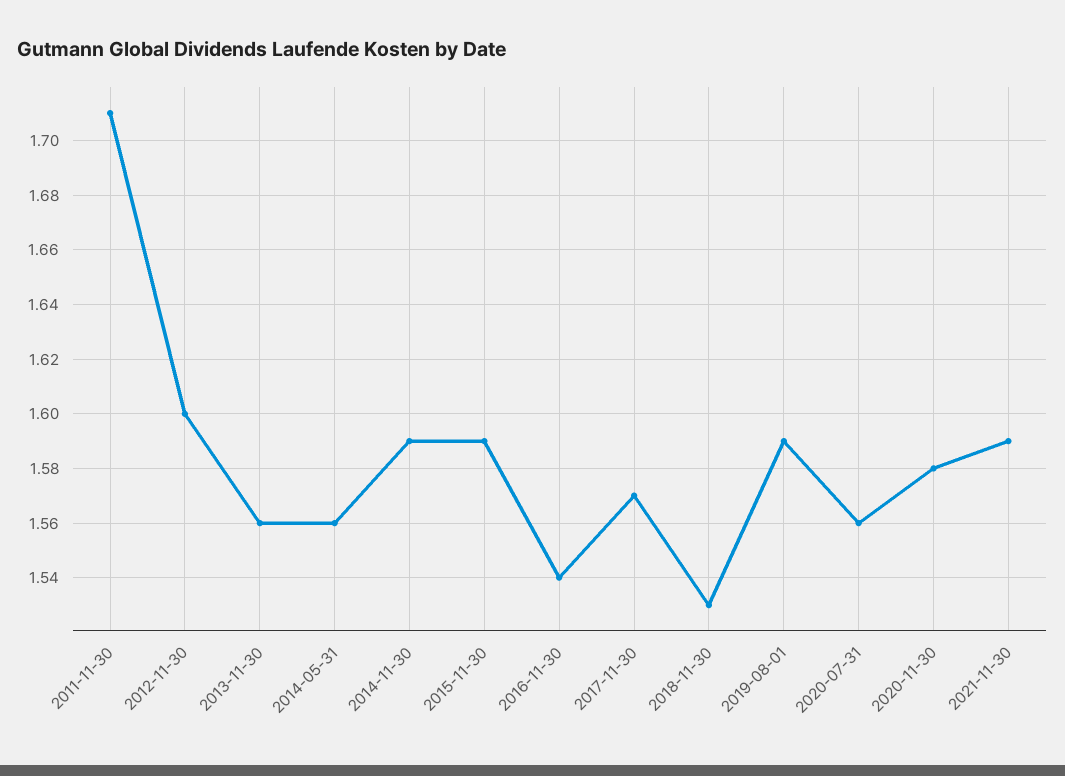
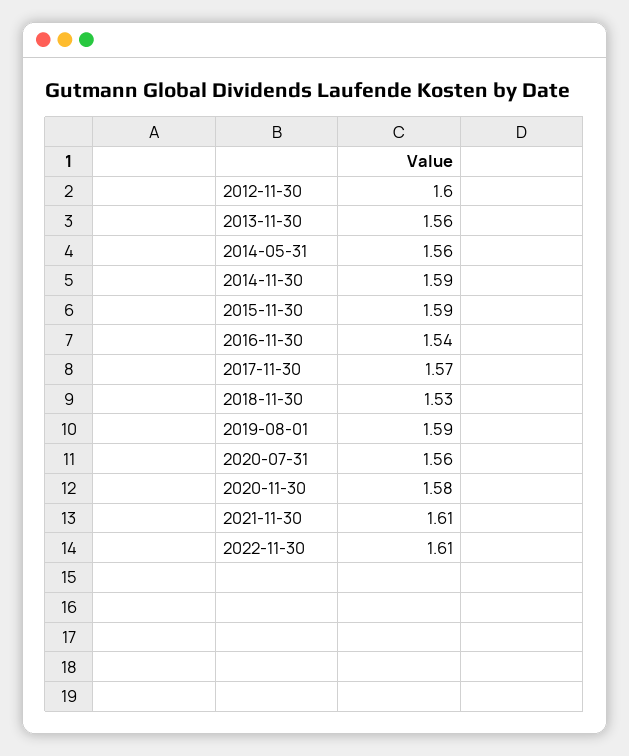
2011-11-30: 1.71 -> none
2021-11-30: 1.59 -> 1.61
2022-11-30: none -> 1.61

